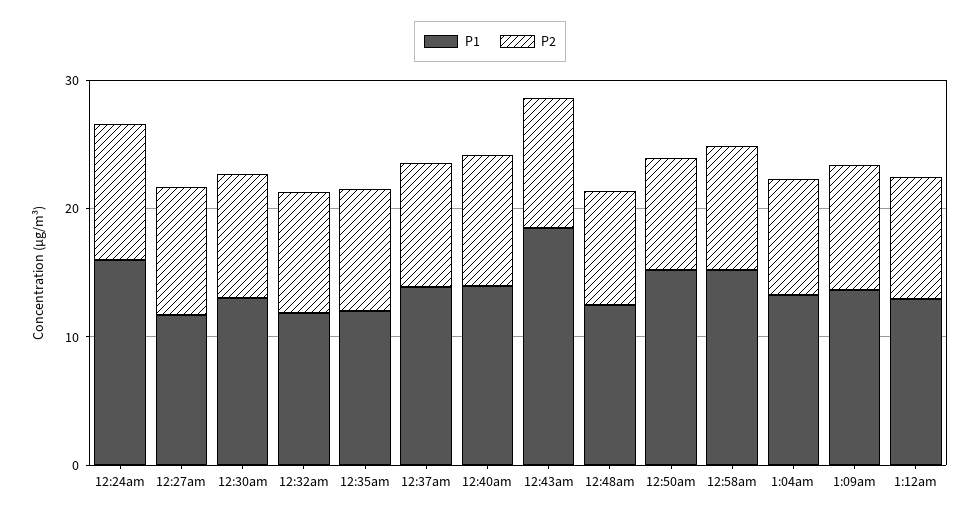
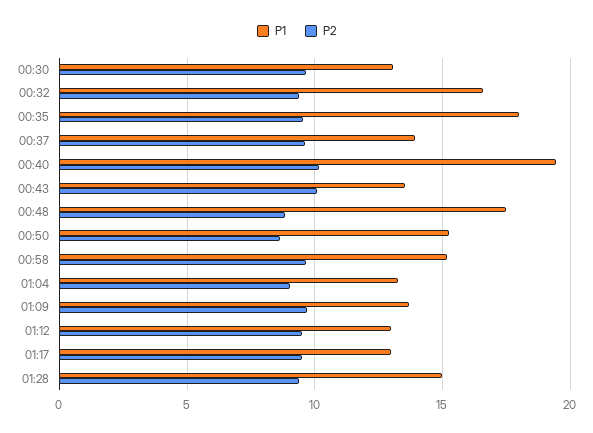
P1, 12:24am: 16 -> none
P2, 12:24am: 10 -> none
P1, 12:27am: 12 -> none
P2, 12:27am: 10 -> none
P1, 12:32am: 12 -> 16.5
P1, 12:35am: 12 -> 18
P1, 12:40am: 14 -> 19.5
P1, 12:43am: 18 -> 13.5
P1, 12:48am: 12 -> 17.5
P1, 01:17: none -> 13
P2, 01:17: none -> 9.5
P1, 01:28: none -> 15
P2, 01:28: none -> 9.5

